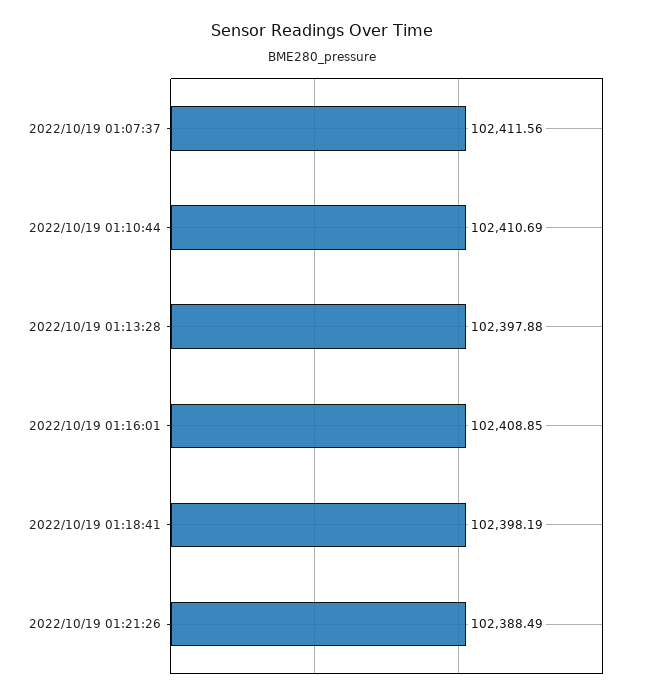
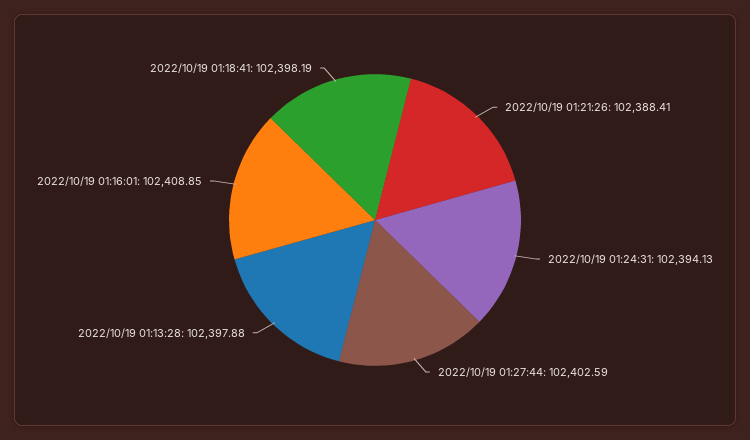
2022/10/19 01:07:37: 102411.56 -> none
2022/10/19 01:10:44: 102410.69 -> none
2022/10/19 01:21:26: 102388.49 -> 102388.41
2022/10/19 01:24:31: none -> 102394.13
2022/10/19 01:27:44: none -> 102402.59

